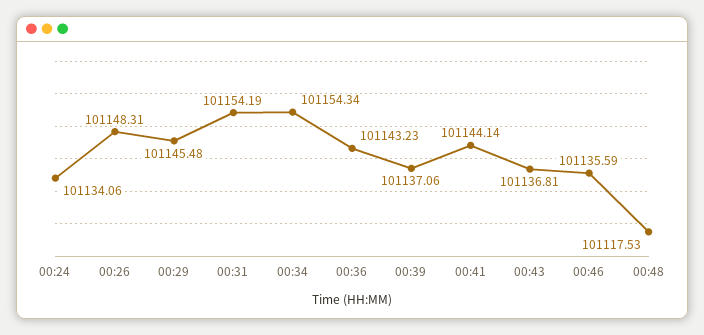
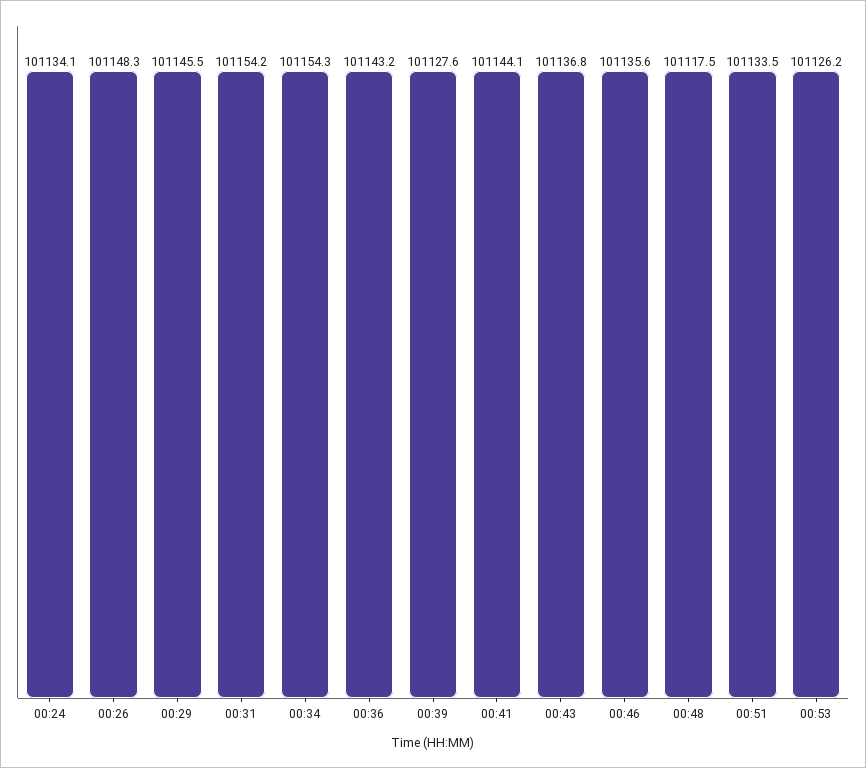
00:39: 101137.06 -> 101127.6
00:51: none -> 101133.5
00:53: none -> 101126.2

